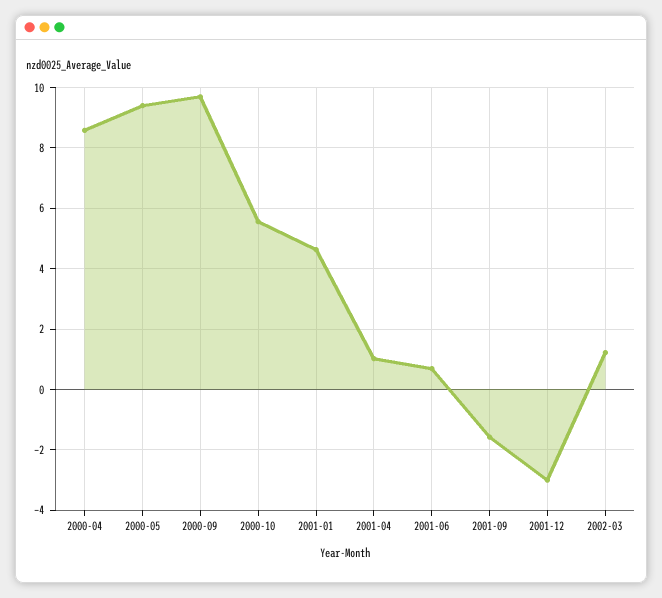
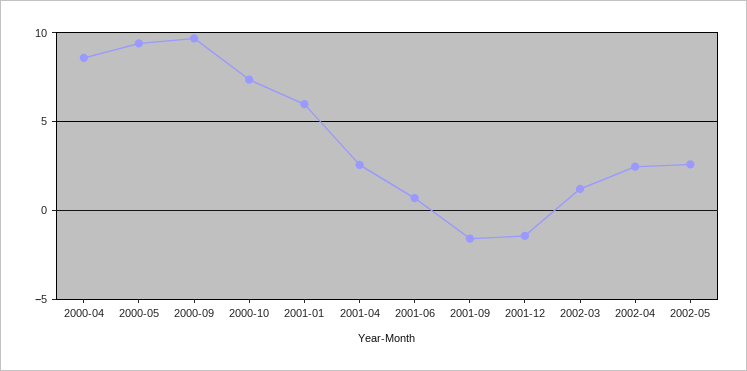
2000-10: 5.6 -> 7.5
2001-01: 4.6 -> 6
2001-04: 1 -> 2.5
2001-12: -3 -> -1.5
2002-04: none -> 2.5
2002-05: none -> 2.5

